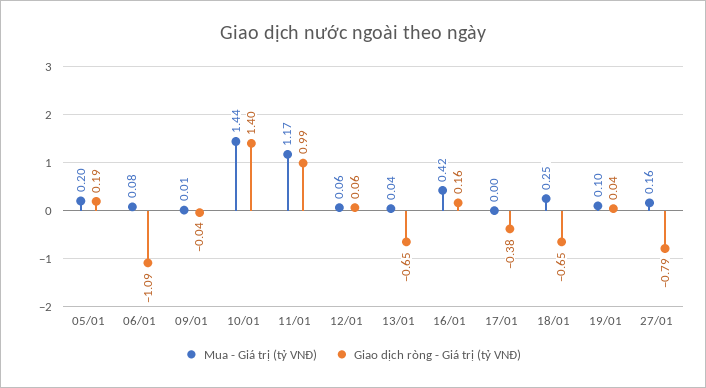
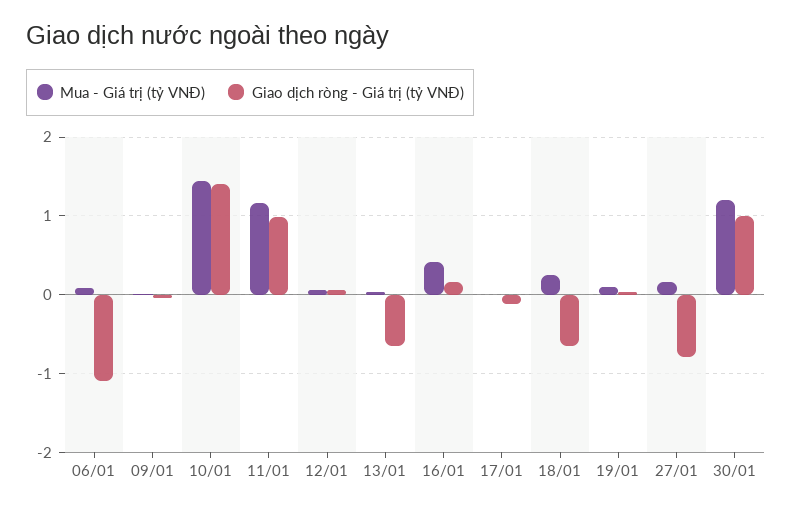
Mua - Giá trị (tỷ VNĐ), 05/01: 0.2 -> none
Giao dịch ròng - Giá trị (tỷ VNĐ), 05/01: 0.19 -> none
Giao dịch ròng - Giá trị (tỷ VNĐ), 17/01: -0.38 -> -0.1
Mua - Giá trị (tỷ VNĐ), 30/01: none -> 1.2
Giao dịch ròng - Giá trị (tỷ VNĐ), 30/01: none -> 1

